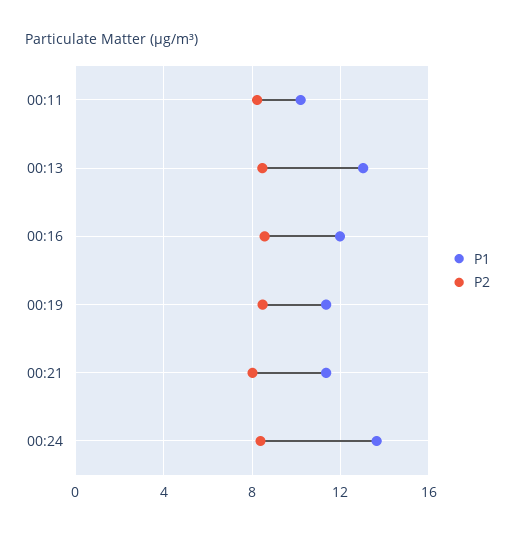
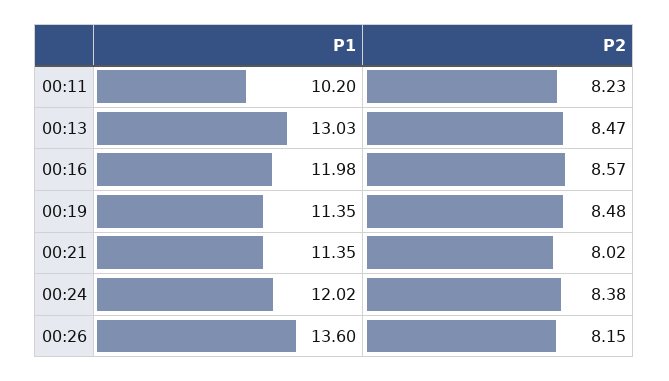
P1, 00:24: 13.5 -> 12.02
P1, 00:26: none -> 13.6
P2, 00:26: none -> 8.15

